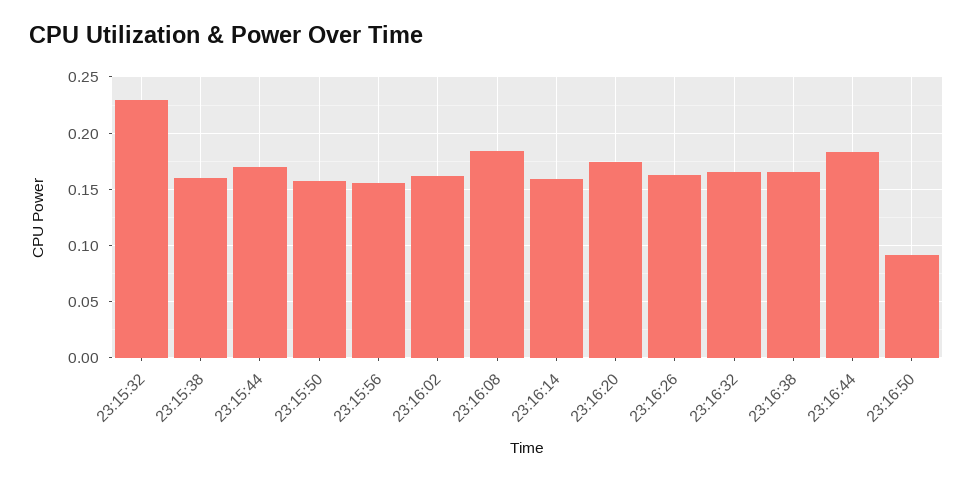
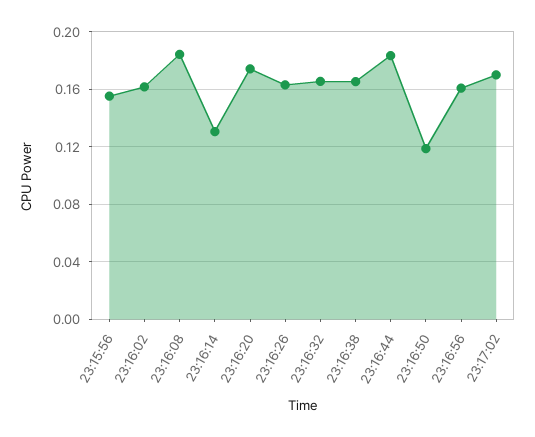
23:15:32: 0.23 -> none
23:15:38: 0.16 -> none
23:15:44: 0.17 -> none
23:15:50: 0.16 -> none
23:16:14: 0.16 -> 0.13
23:16:50: 0.09 -> 0.12
23:16:56: none -> 0.16
23:17:02: none -> 0.17

